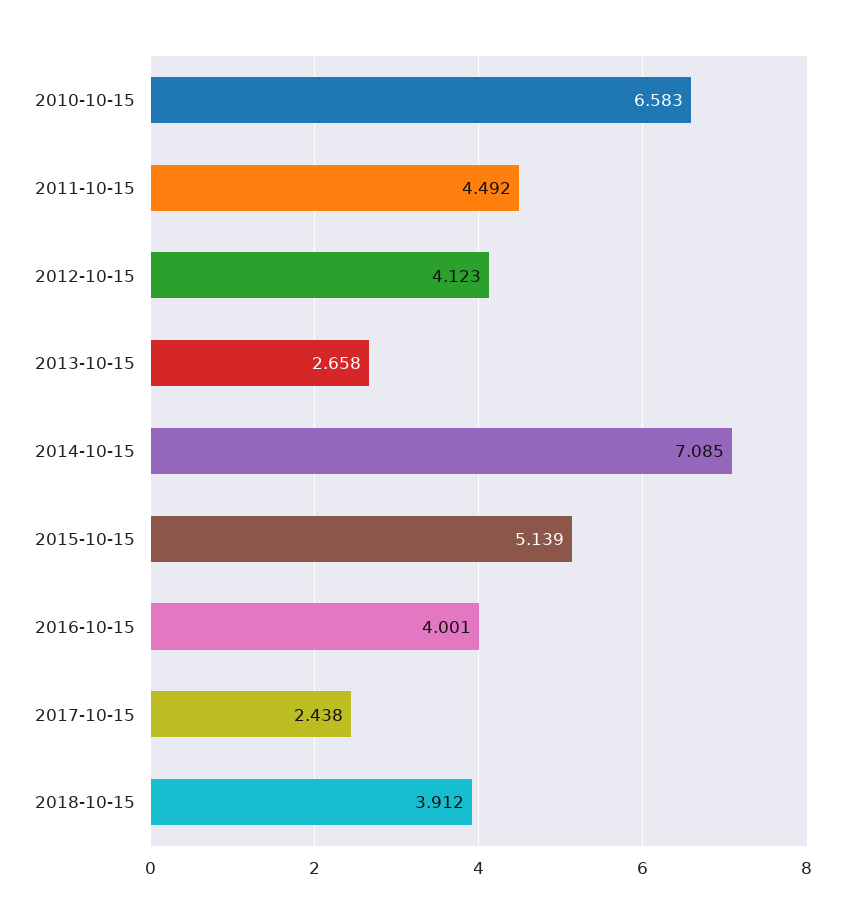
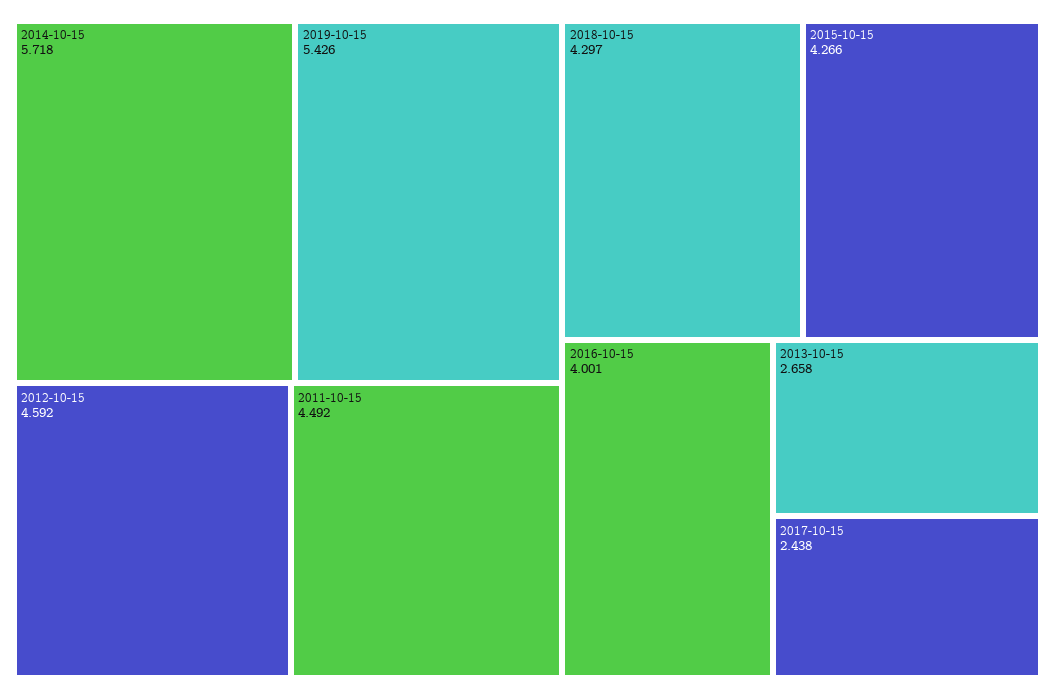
2010-10-15: 6.583 -> none
2012-10-15: 4.123 -> 4.592
2014-10-15: 7.085 -> 5.718
2015-10-15: 5.139 -> 4.266
2018-10-15: 3.912 -> 4.297
2019-10-15: none -> 5.426

